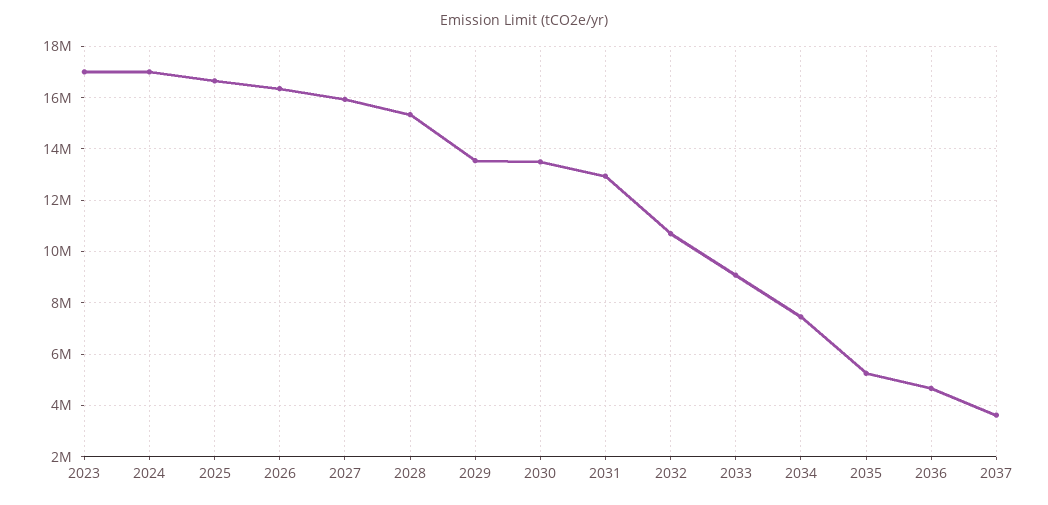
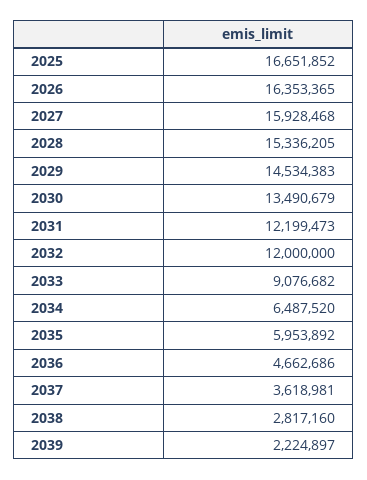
2023: 17000000 -> none
2024: 17000000 -> none
2029: 13500000 -> 14534383
2031: 13000000 -> 12199473
2032: 10750000 -> 12000000
2034: 7500000 -> 6487520
2035: 5250000 -> 5953892
2038: none -> 2817160
2039: none -> 2224897

